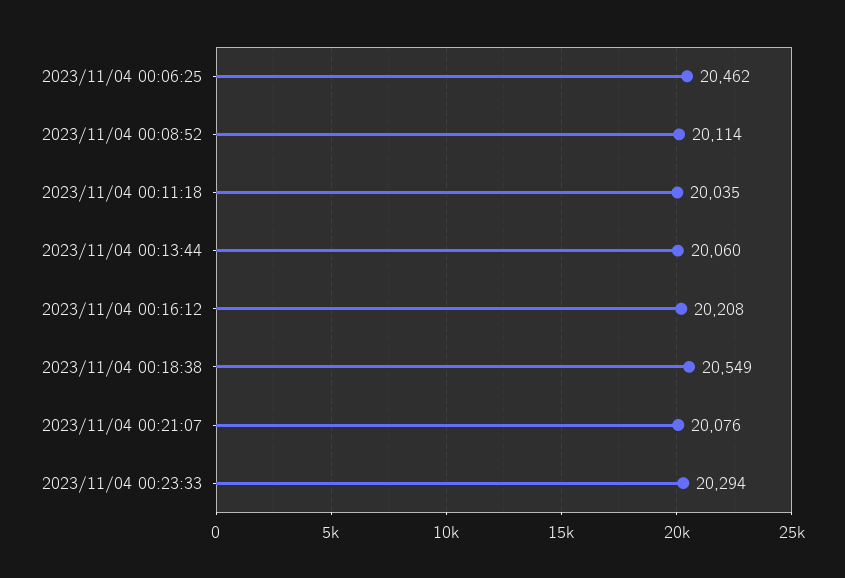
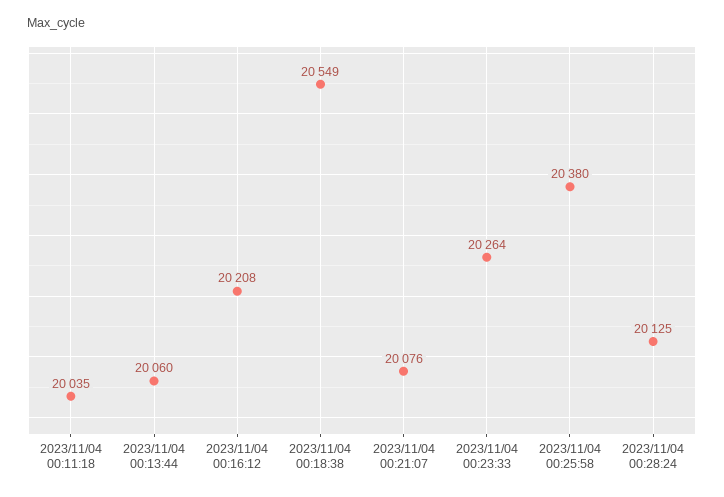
2023/11/04 00:06:25: 20462 -> none
2023/11/04 00:08:52: 20114 -> none
2023/11/04 00:23:33: 20294 -> 20264
2023/11/04 00:25:58: none -> 20380
2023/11/04 00:28:24: none -> 20125

